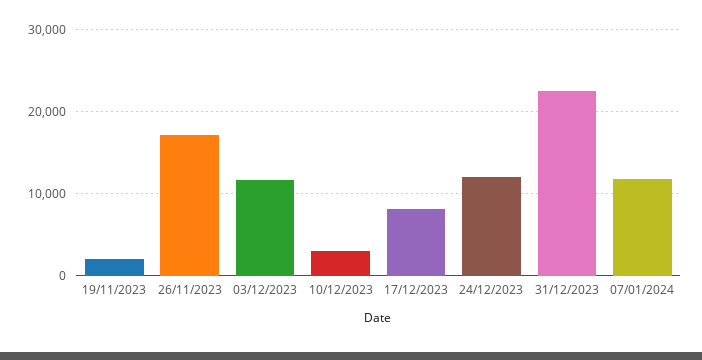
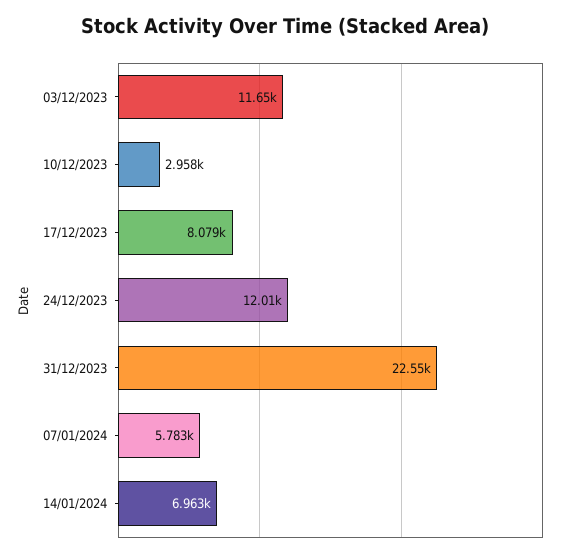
19/11/2023: 2000 -> none
26/11/2023: 17000 -> none
07/01/2024: 12000 -> 5783
14/01/2024: none -> 6963

